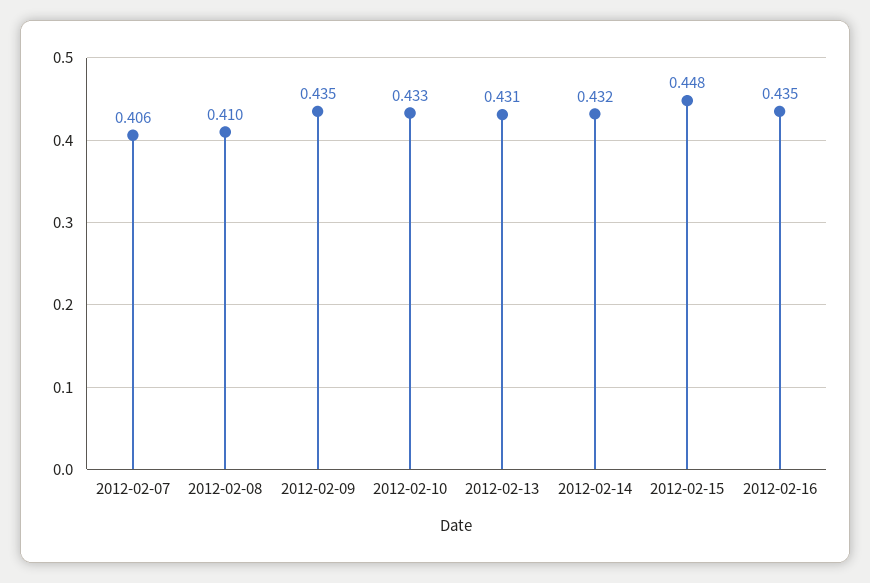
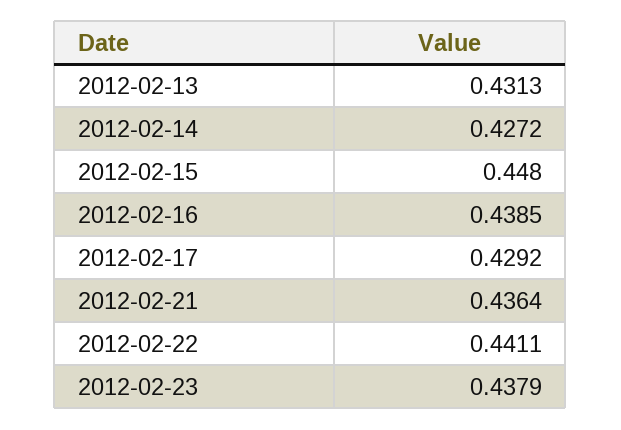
2012-02-07: 0.406 -> none
2012-02-08: 0.41 -> none
2012-02-09: 0.435 -> none
2012-02-10: 0.433 -> none
2012-02-14: 0.432 -> 0.4272
2012-02-16: 0.435 -> 0.4385
2012-02-17: none -> 0.4292
2012-02-21: none -> 0.4364
2012-02-22: none -> 0.4411
2012-02-23: none -> 0.4379

